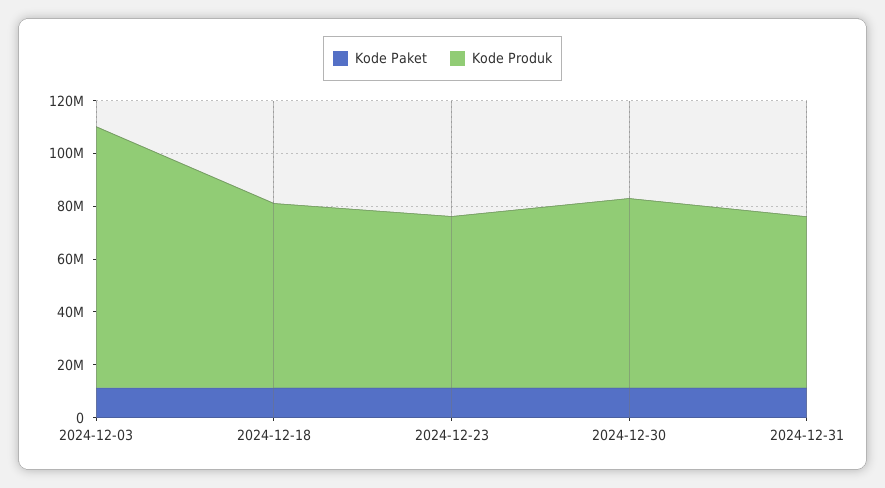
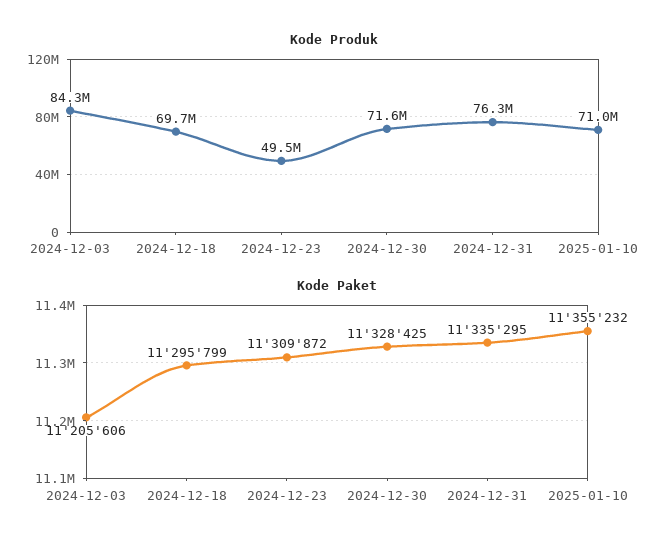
Kode Produk, 2024-12-03: 100000000 -> 84300000
Kode Produk, 2024-12-23: 65000000 -> 49500000
Kode Produk, 2024-12-31: 65000000 -> 76300000
Kode Produk, 2025-01-10: none -> 71000000
Kode Paket, 2025-01-10: none -> 11355232

